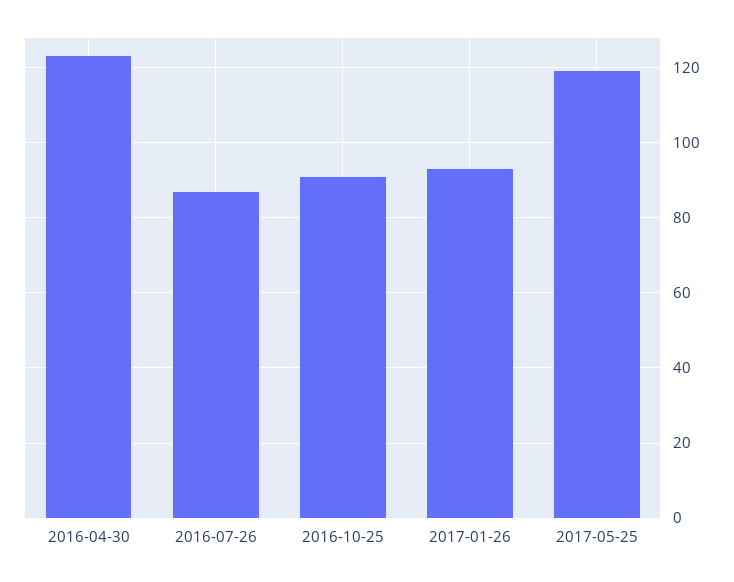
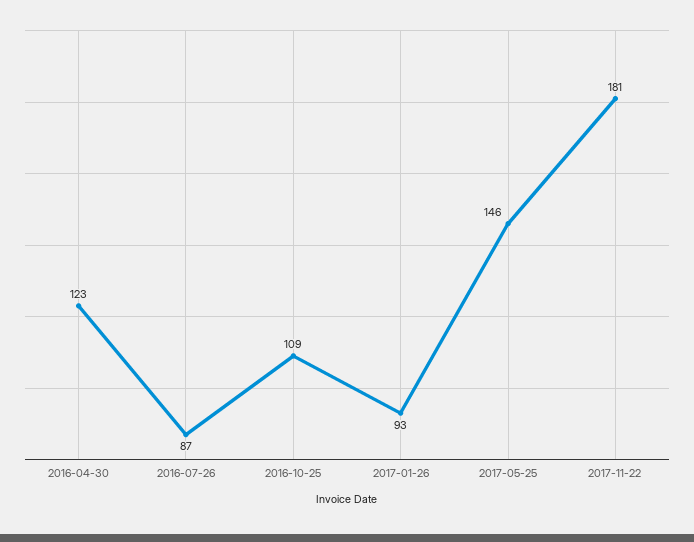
2016-10-25: 90 -> 109
2017-05-25: 120 -> 146
2017-11-22: none -> 181

